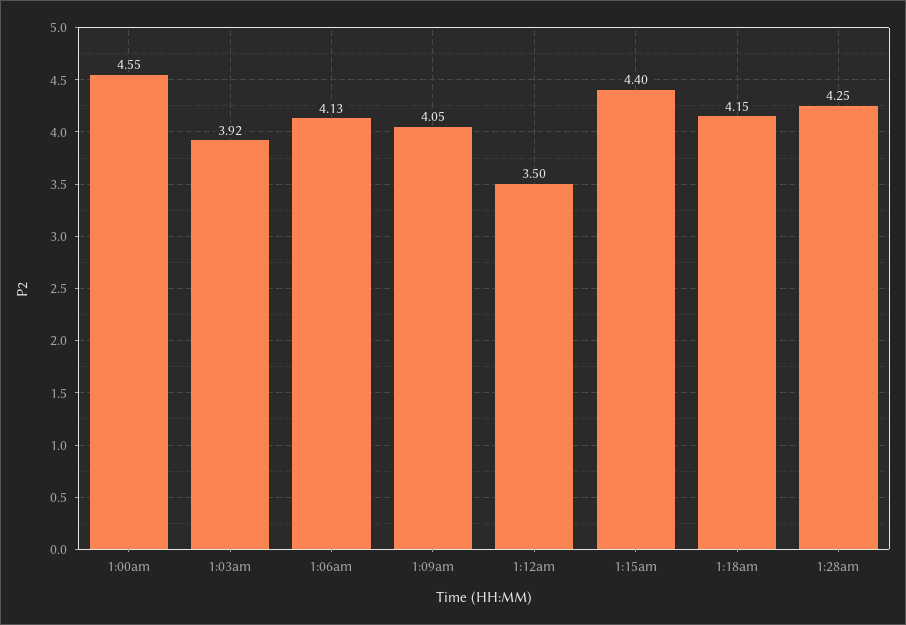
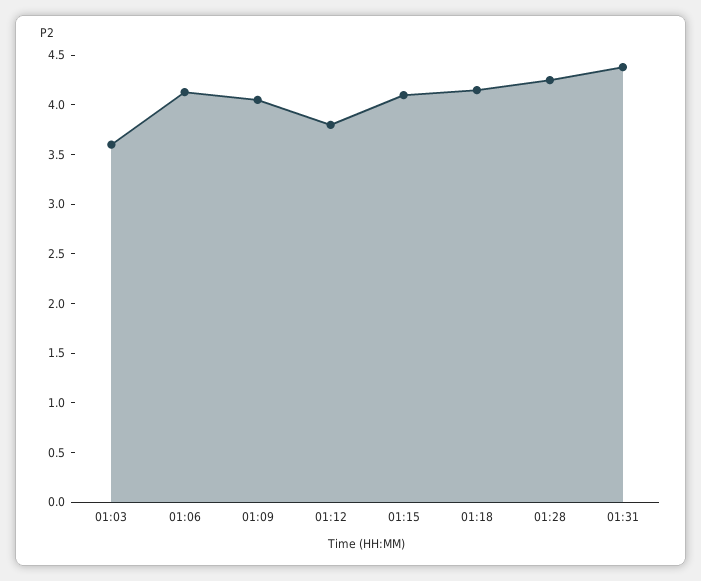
1:00am: 4.55 -> none
1:03am: 3.92 -> 3.6
1:12am: 3.5 -> 3.8
1:15am: 4.4 -> 4.1
01:31: none -> 4.4

